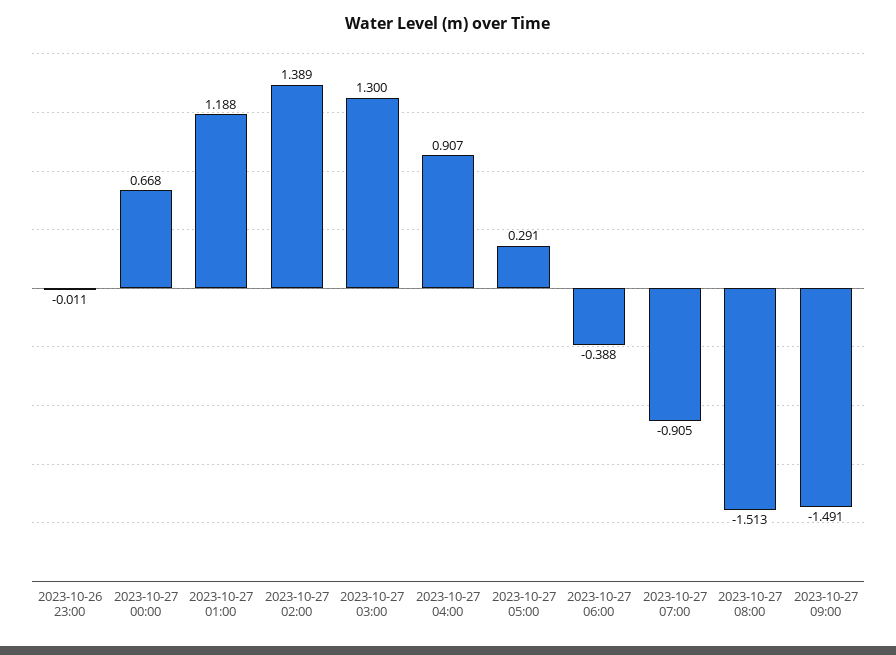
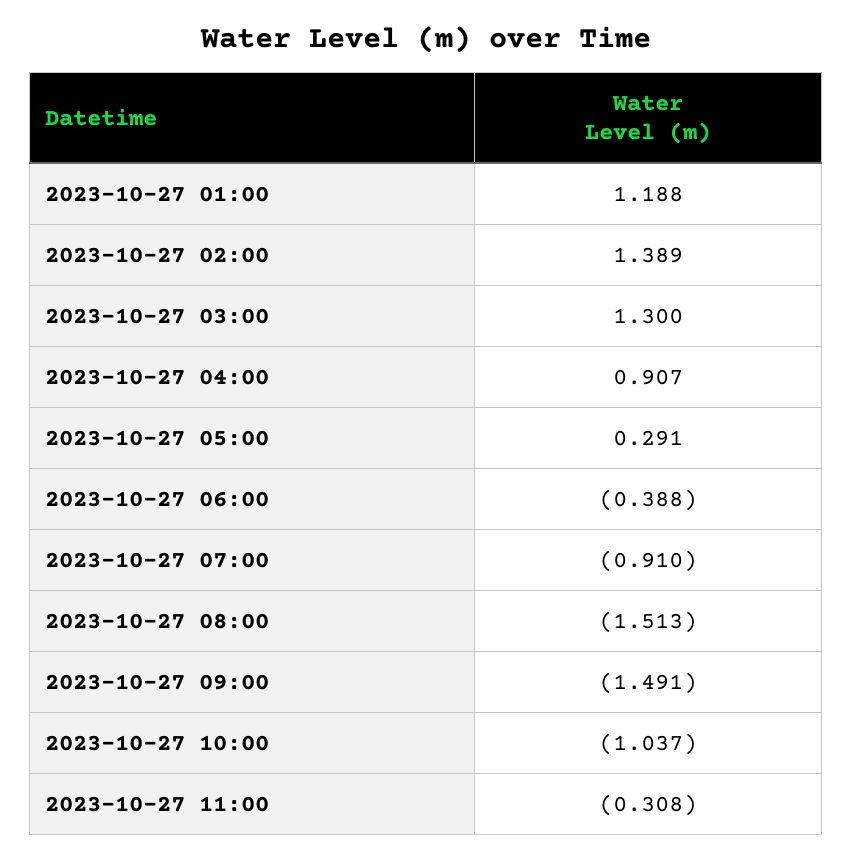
2023-10-26 23:00: -0.011 -> none
2023-10-27 00:00: 0.668 -> none
2023-10-27 07:00: -0.905 -> -0.91
2023-10-27 10:00: none -> -1.037
2023-10-27 11:00: none -> -0.308

